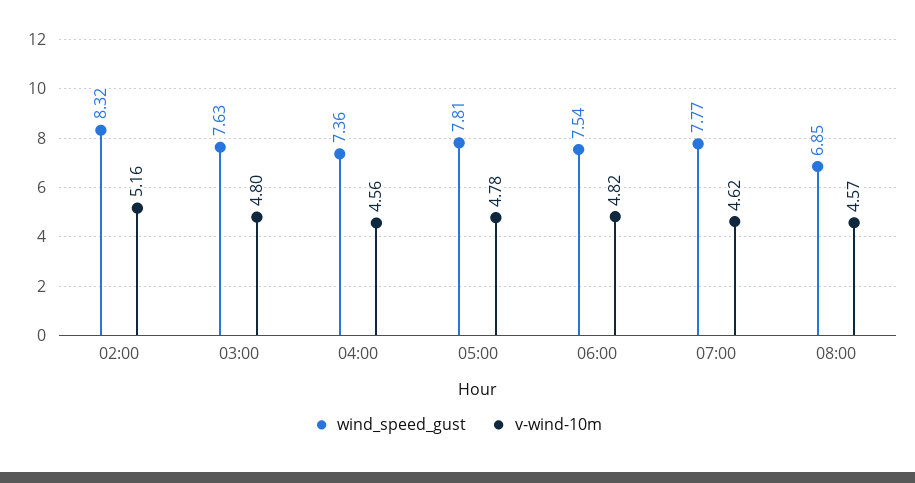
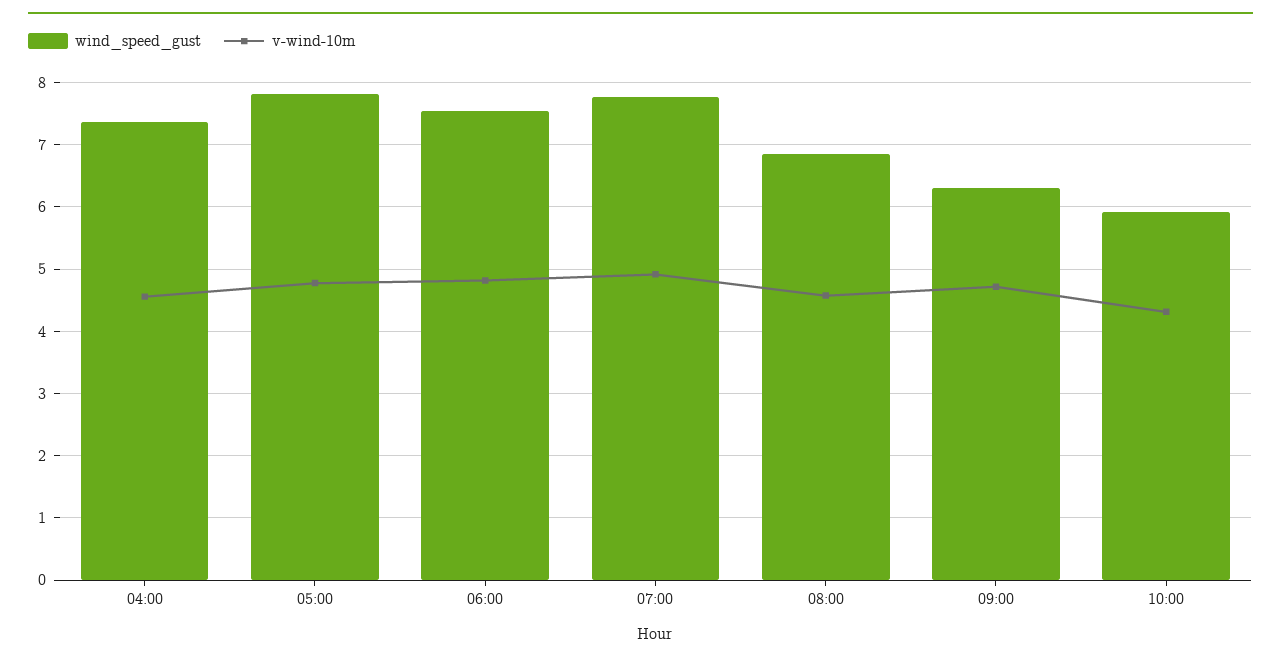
wind_speed_gust, 02:00: 8.32 -> none
v-wind-10m, 02:00: 5.16 -> none
wind_speed_gust, 03:00: 7.63 -> none
v-wind-10m, 03:00: 4.8 -> none
v-wind-10m, 07:00: 4.62 -> 4.9
wind_speed_gust, 09:00: none -> 6.3
v-wind-10m, 09:00: none -> 4.7
wind_speed_gust, 10:00: none -> 5.9
v-wind-10m, 10:00: none -> 4.3

